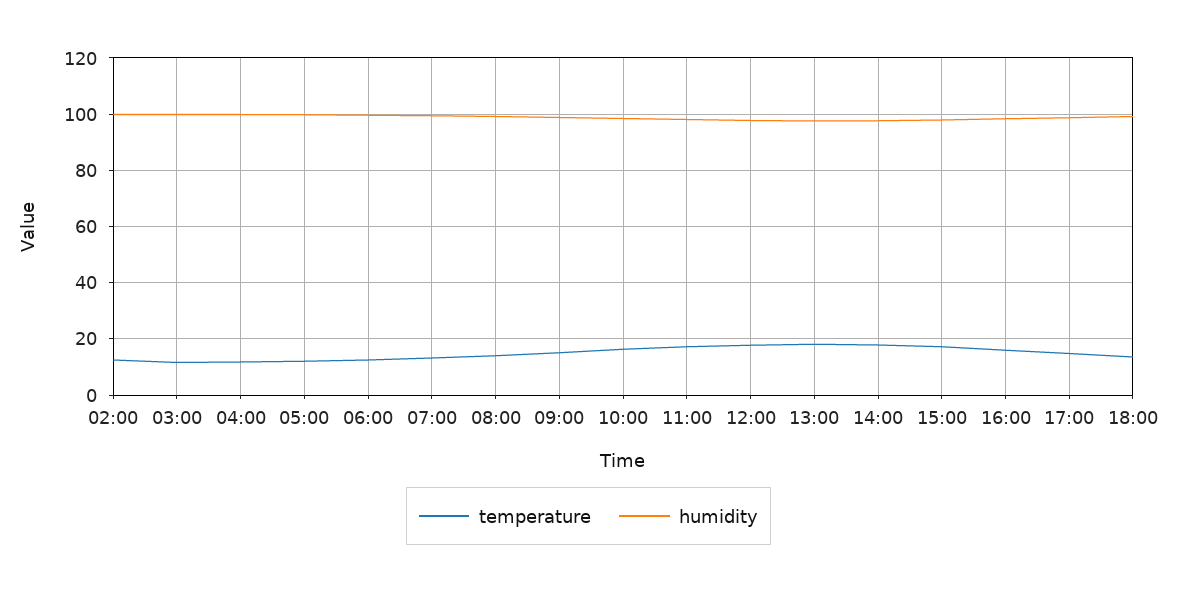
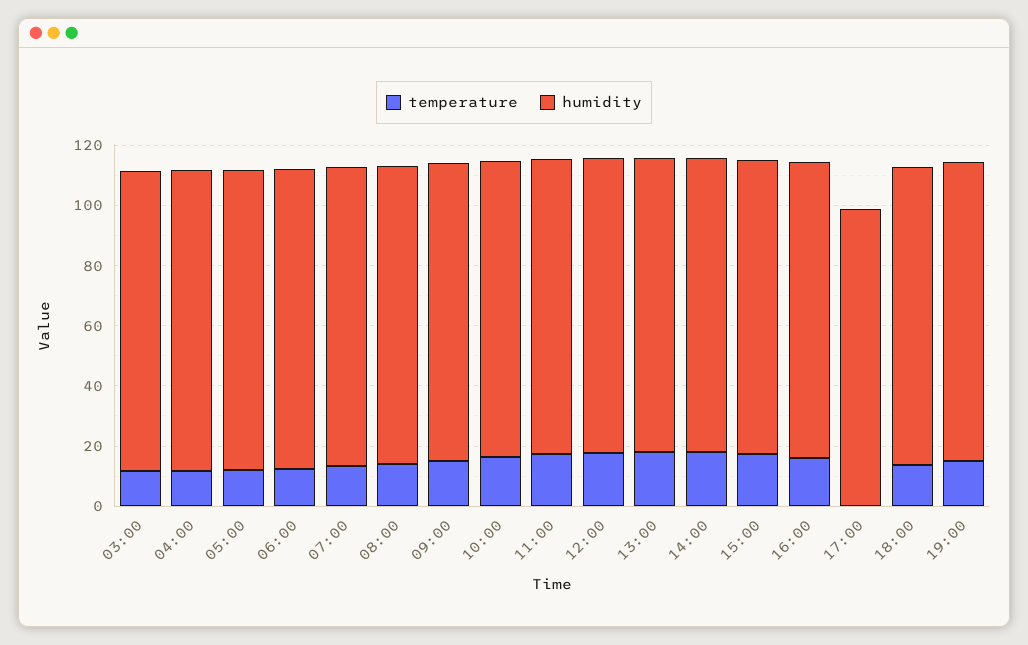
temperature, 02:00: 12.5 -> none
humidity, 02:00: 100 -> none
temperature, 17:00: 15 -> 0
temperature, 19:00: none -> 15
humidity, 19:00: none -> 100

